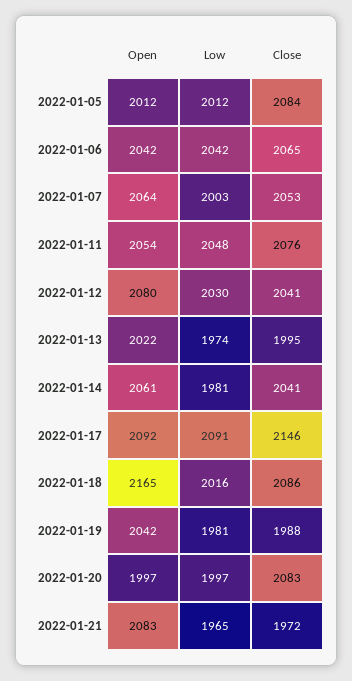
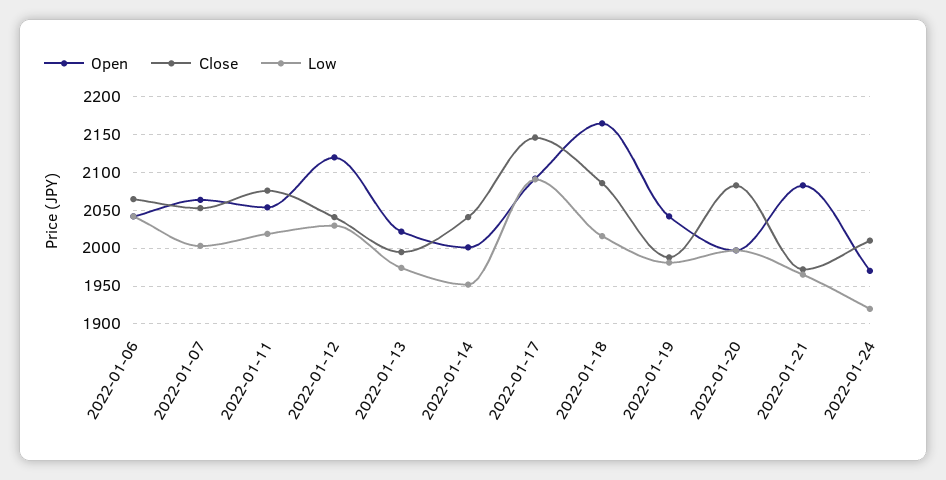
Open, 2022-01-05: 2012 -> none
Low, 2022-01-05: 2012 -> none
Close, 2022-01-05: 2084 -> none
Low, 2022-01-11: 2048 -> 2020
Open, 2022-01-12: 2080 -> 2120
Open, 2022-01-14: 2061 -> 2000
Low, 2022-01-14: 1981 -> 1950
Open, 2022-01-24: none -> 1970
Close, 2022-01-24: none -> 2010
Low, 2022-01-24: none -> 1920

